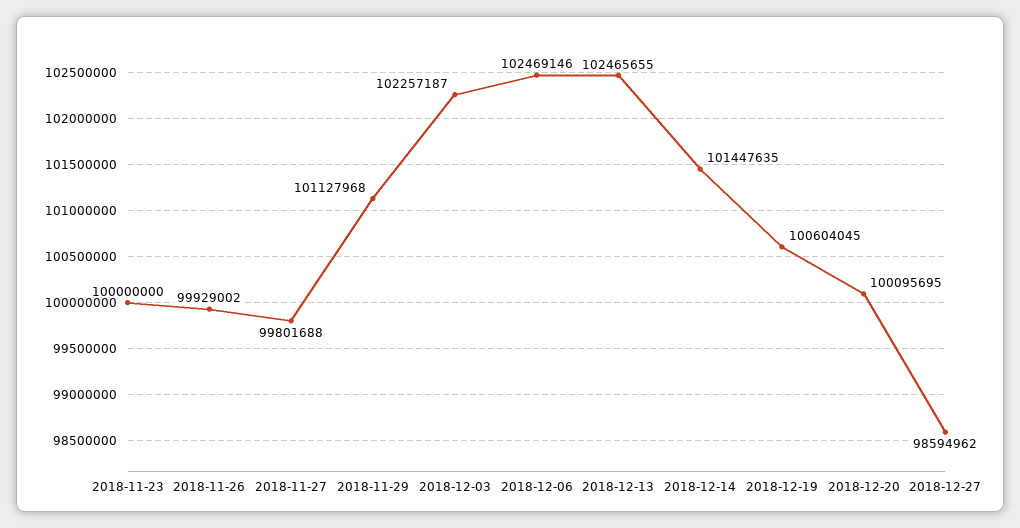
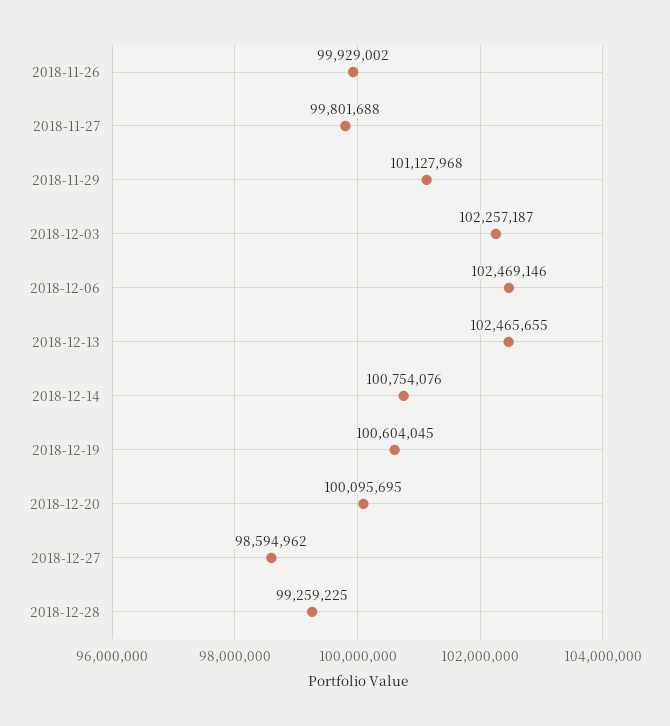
2018-11-23: 100000000 -> none
2018-12-14: 101447635 -> 100754076
2018-12-28: none -> 99259225

